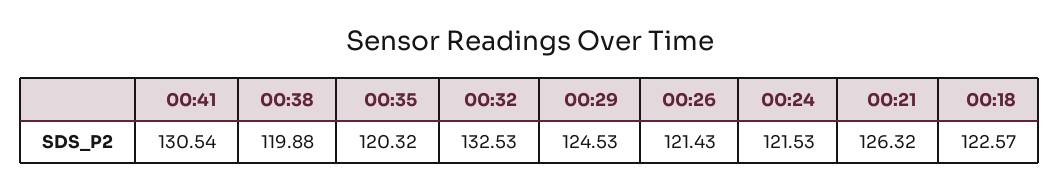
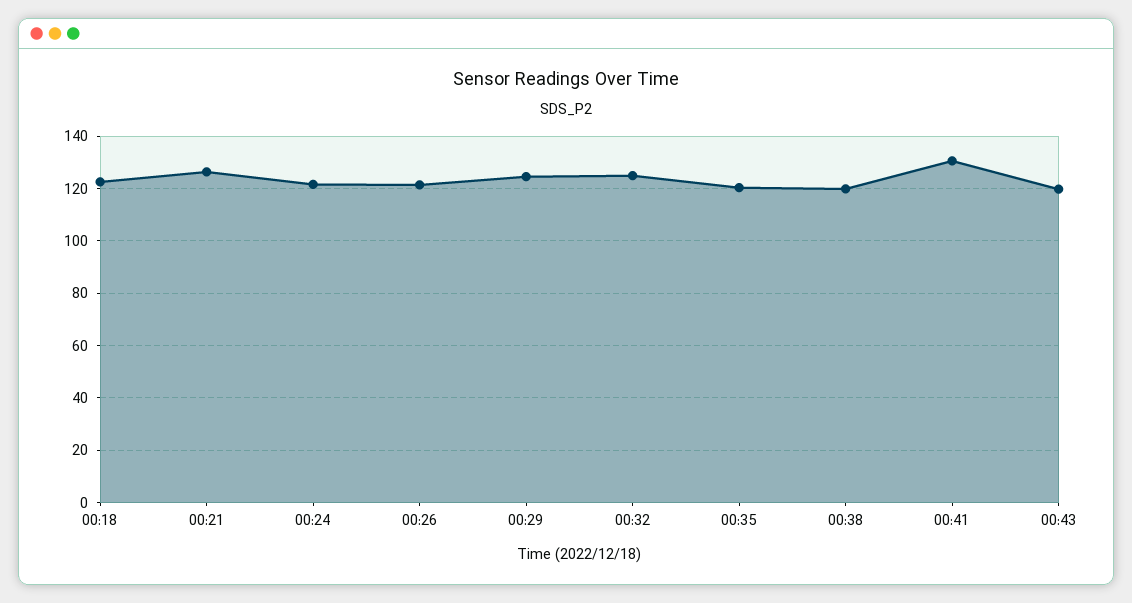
00:32: 132.53 -> 125
00:43: none -> 120

